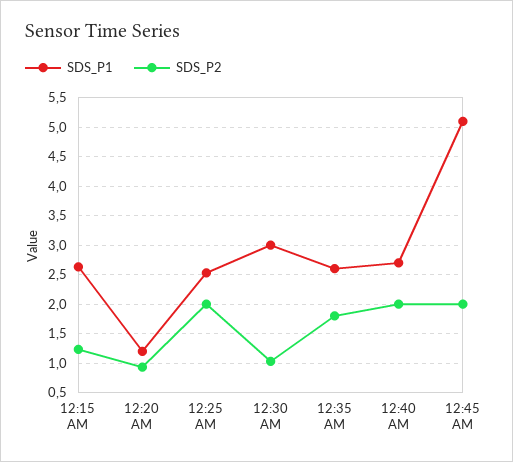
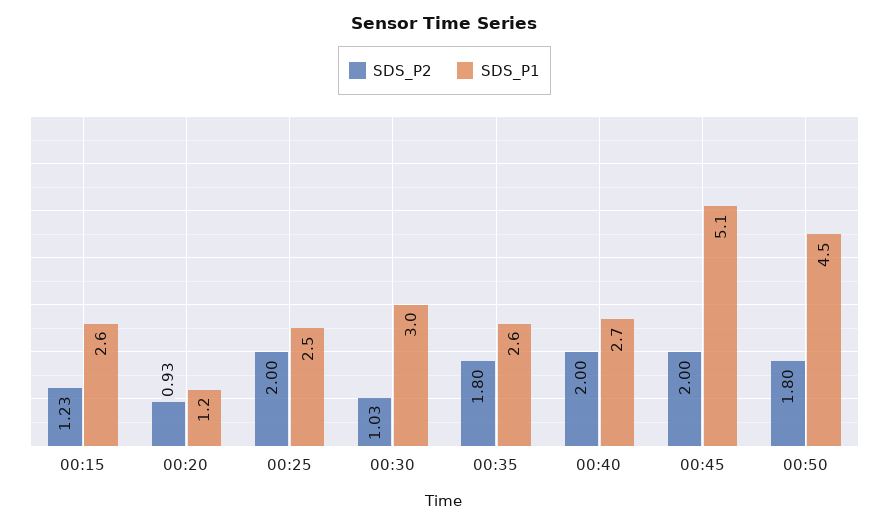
SDS_P2, 00:50: none -> 1.8
SDS_P1, 00:50: none -> 4.5

